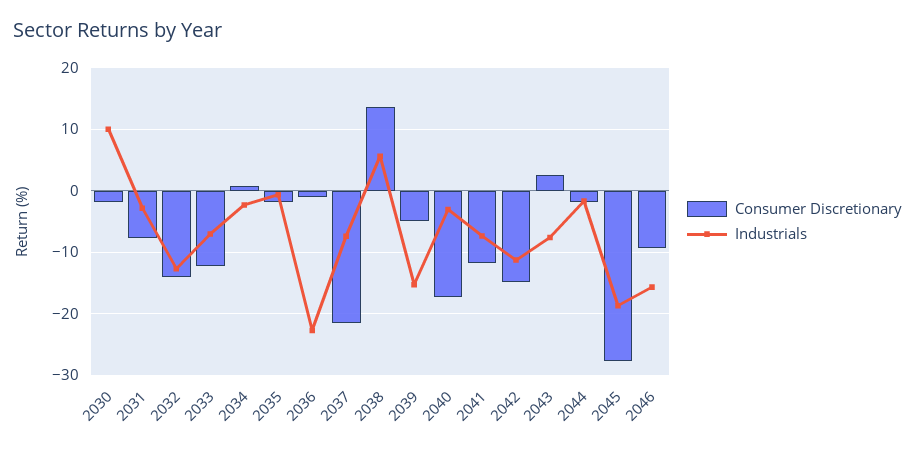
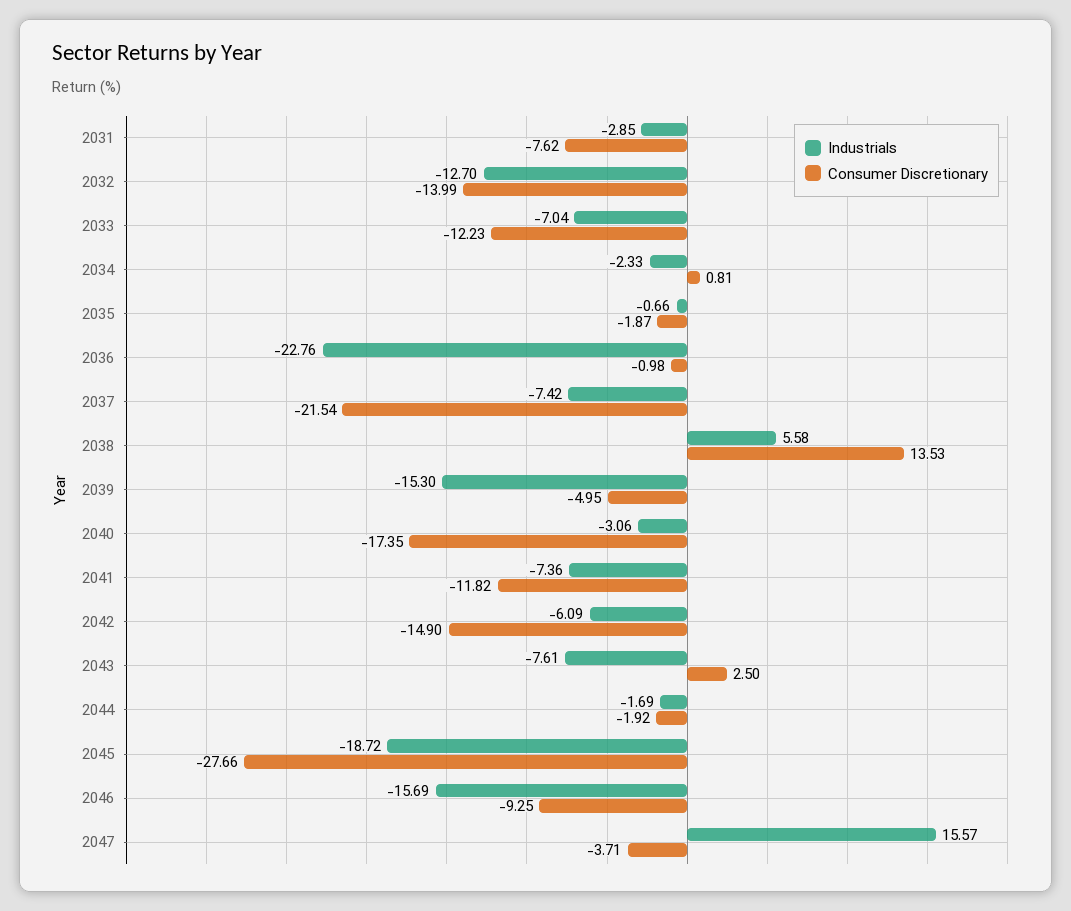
Consumer Discretionary, 2030: -2 -> none
Industrials, 2030: 10 -> none
Industrials, 2042: -11 -> -6.09
Industrials, 2047: none -> 15.57
Consumer Discretionary, 2047: none -> -3.71

